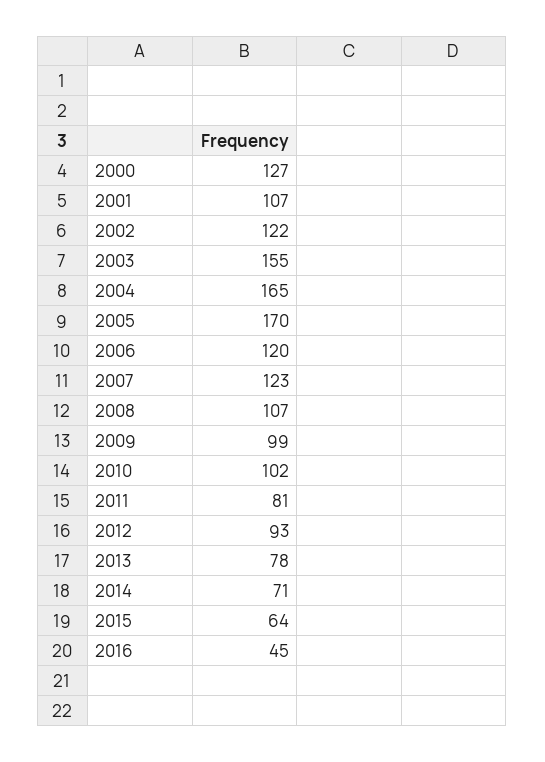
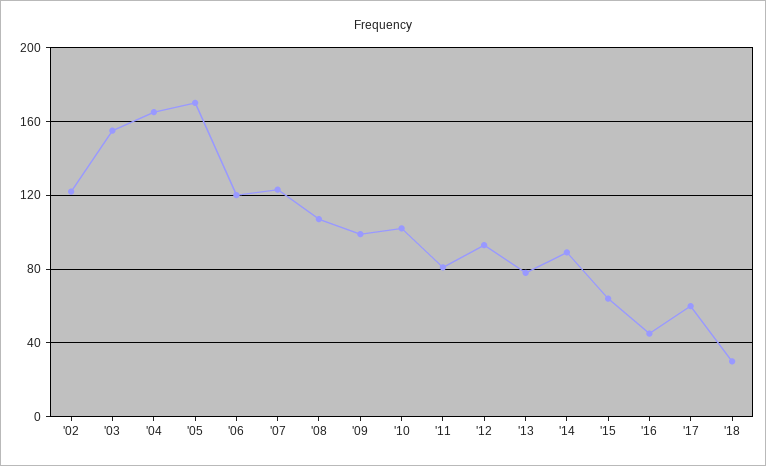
2000: 127 -> none
2001: 107 -> none
2014: 71 -> 90
'17: none -> 60
'18: none -> 30

